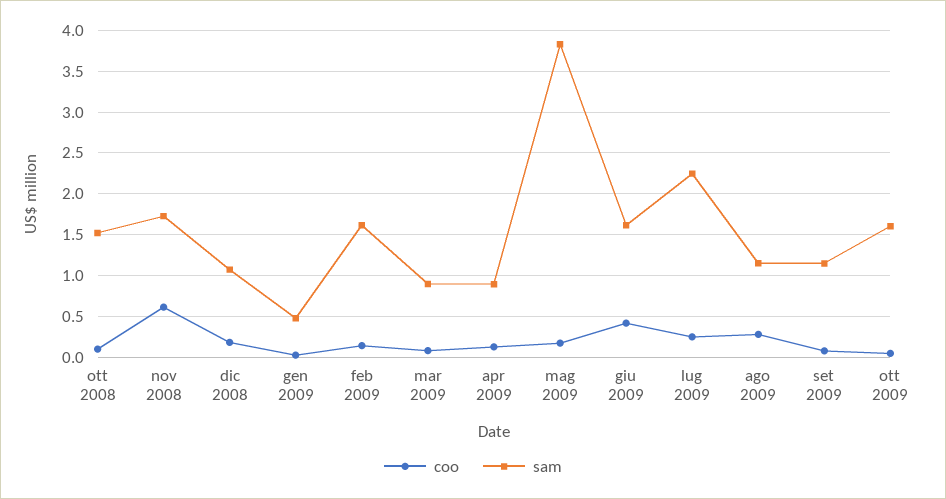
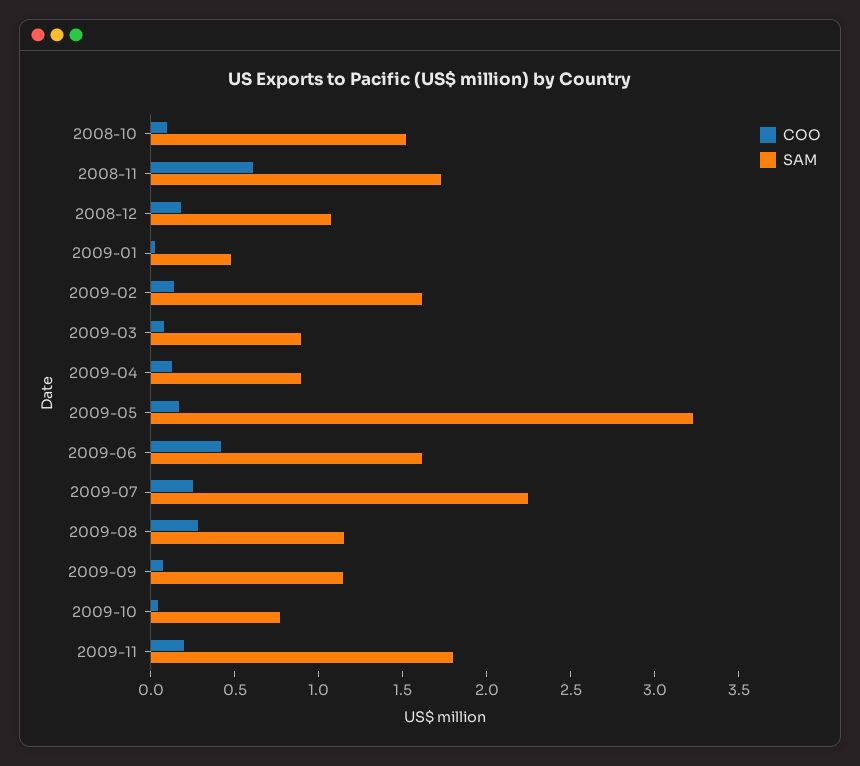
sam, mag 2009: 3.8 -> 3.2
sam, ott 2009: 1.6 -> 0.8
coo, 2009-11: none -> 0.2
sam, 2009-11: none -> 1.8

